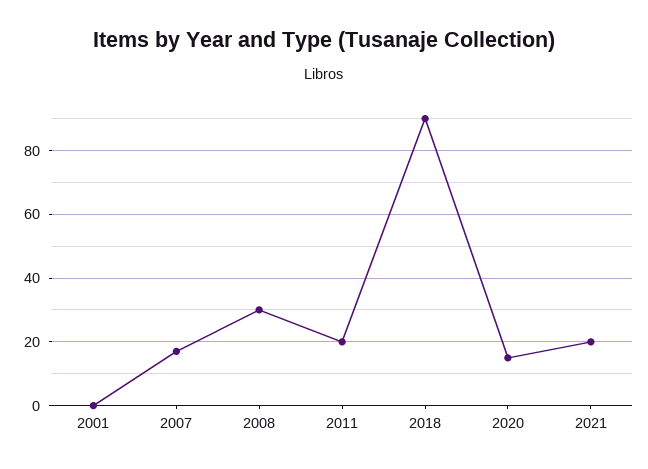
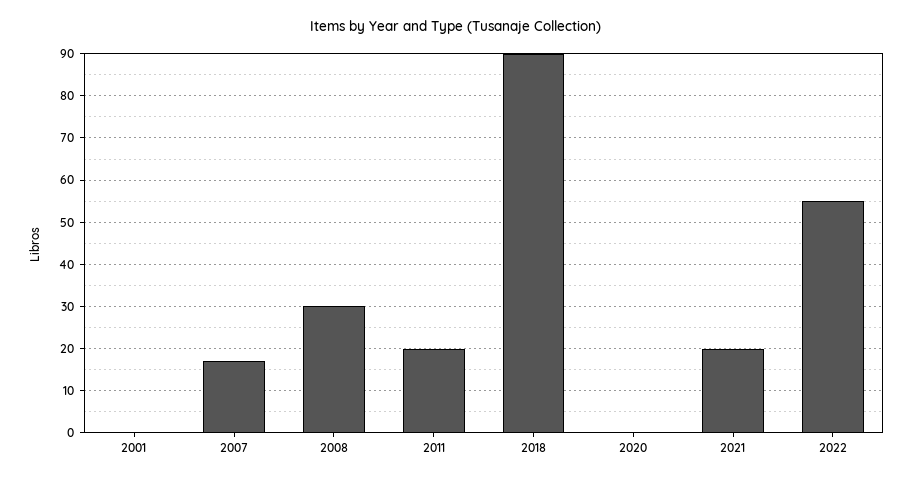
2020: 15 -> 0
2022: none -> 55

